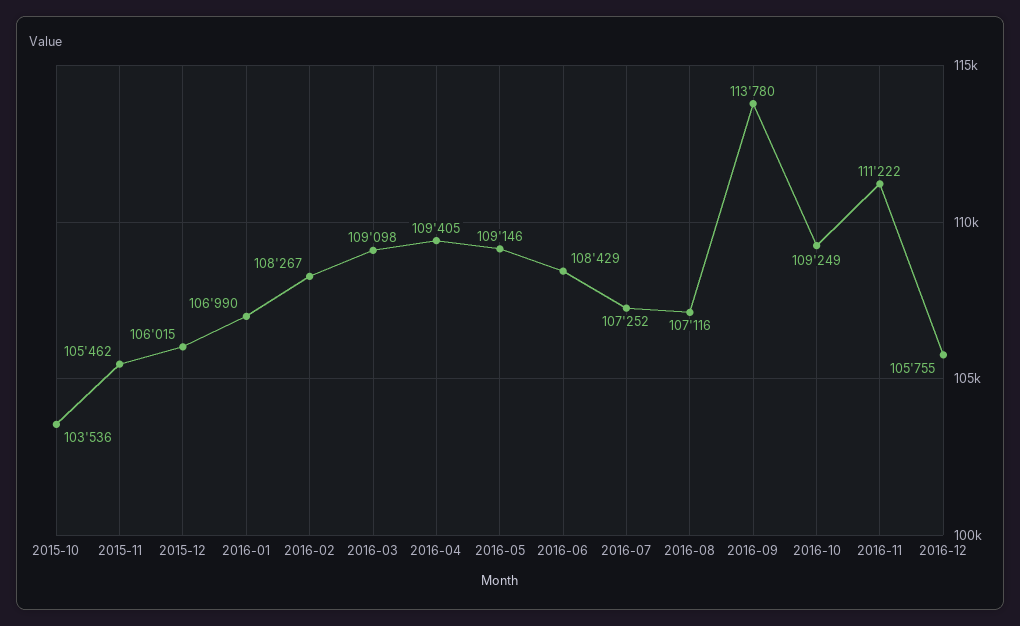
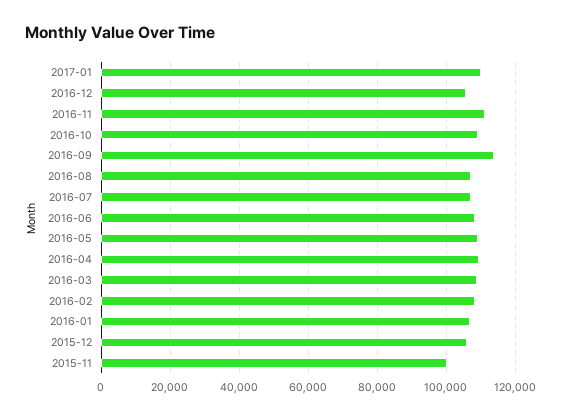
2015-10: 103536 -> none
2015-11: 105462 -> 100000
2017-01: none -> 110000

